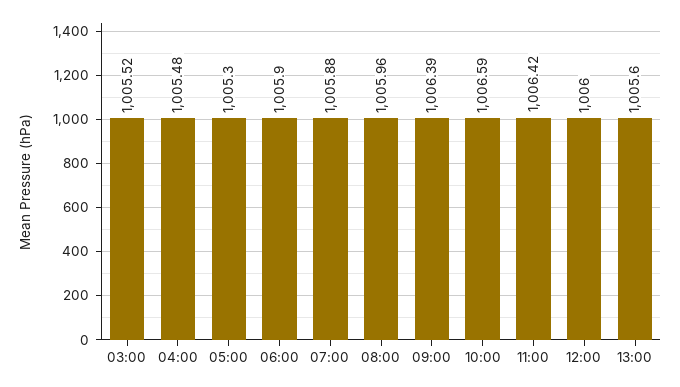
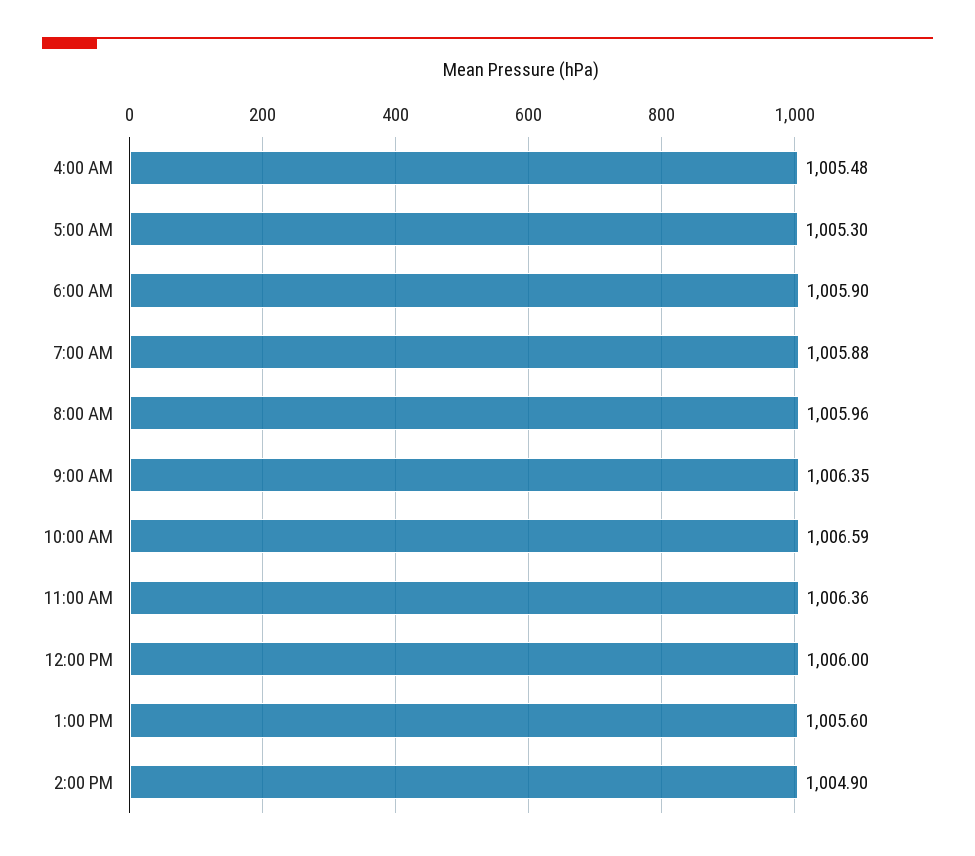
03:00: 1005.52 -> none
09:00: 1006.39 -> 1006.35
11:00: 1006.42 -> 1006.36
2:00 PM: none -> 1004.9

